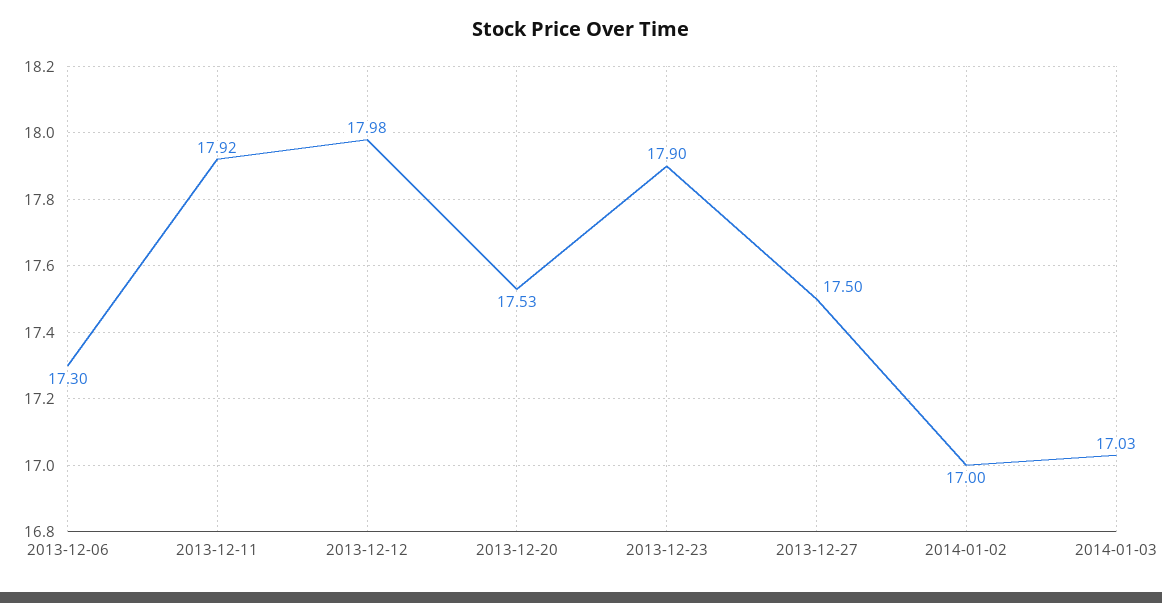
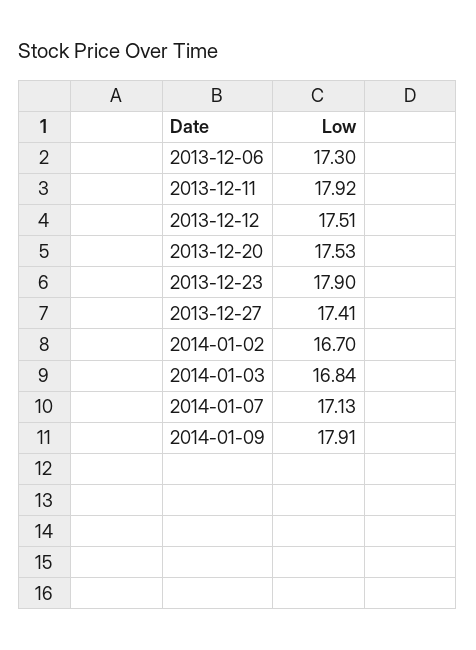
2013-12-12: 17.98 -> 17.51
2013-12-27: 17.5 -> 17.41
2014-01-02: 17 -> 16.7
2014-01-03: 17.03 -> 16.84
2014-01-07: none -> 17.13
2014-01-09: none -> 17.91

